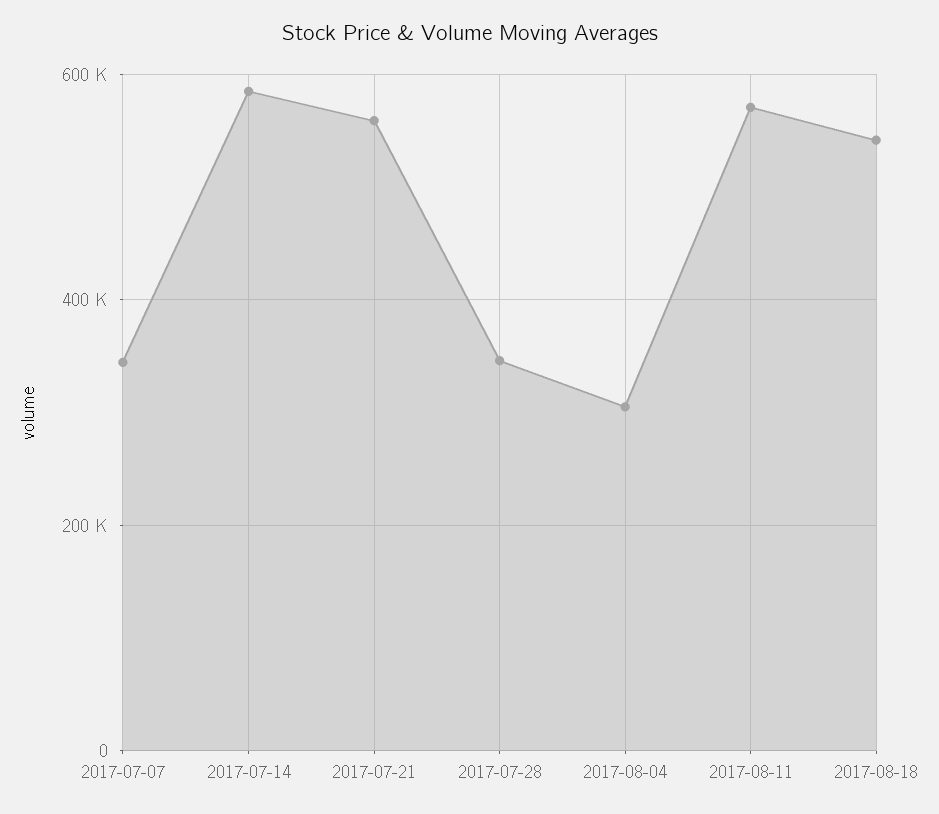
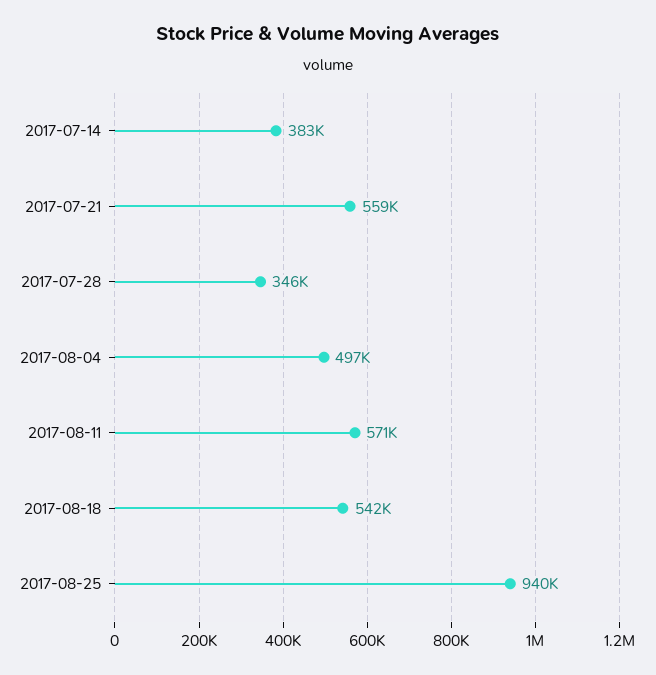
2017-07-07: 340000 -> none
2017-07-14: 580000 -> 383000
2017-08-04: 300000 -> 497000
2017-08-25: none -> 940000

